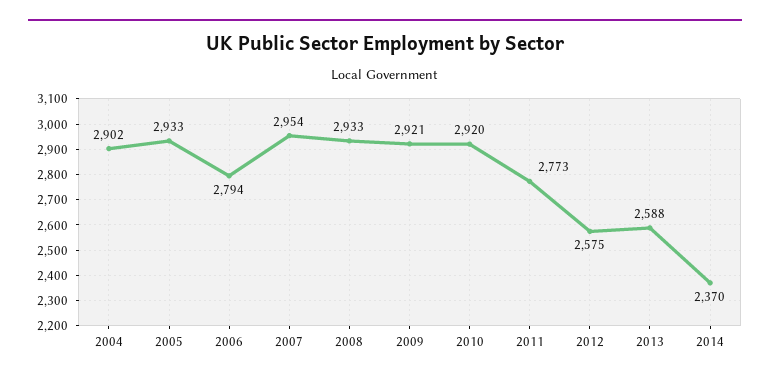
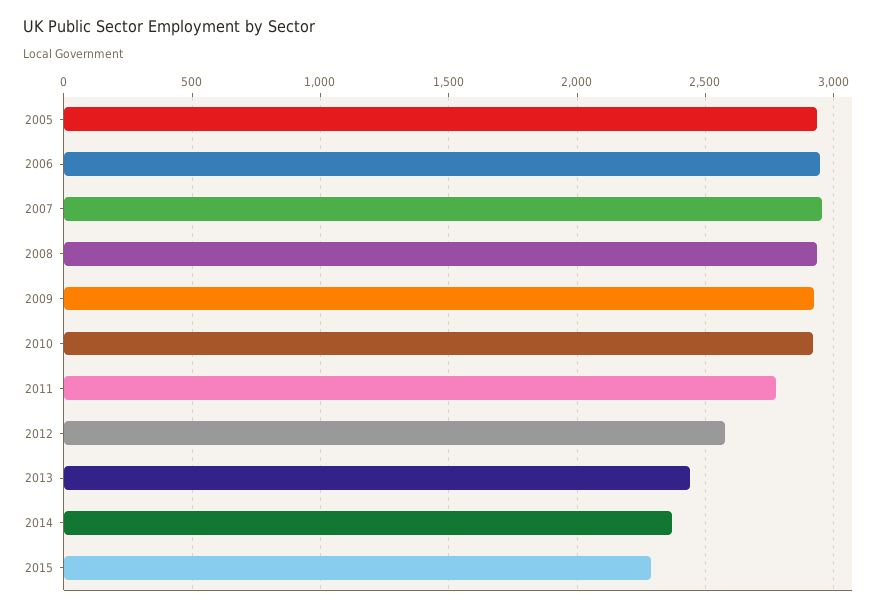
2004: 2902 -> none
2006: 2794 -> 2950
2013: 2588 -> 2450
2015: none -> 2300

